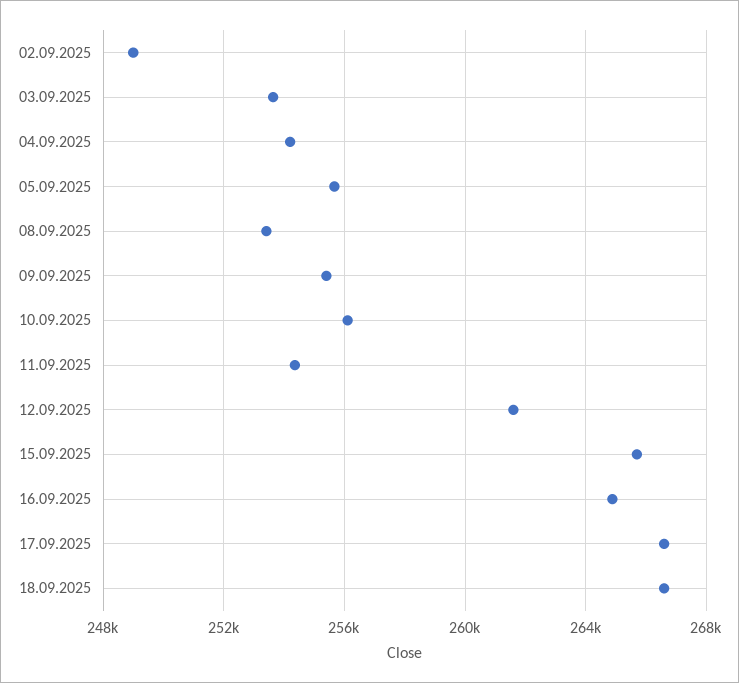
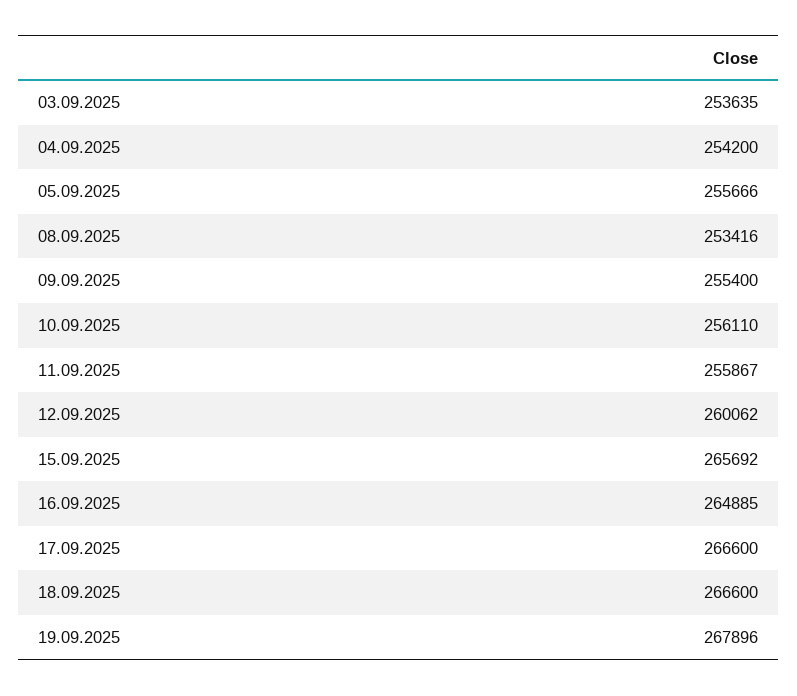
02.09.2025: 249000 -> none
11.09.2025: 254500 -> 255867
12.09.2025: 261500 -> 260062
19.09.2025: none -> 267896

